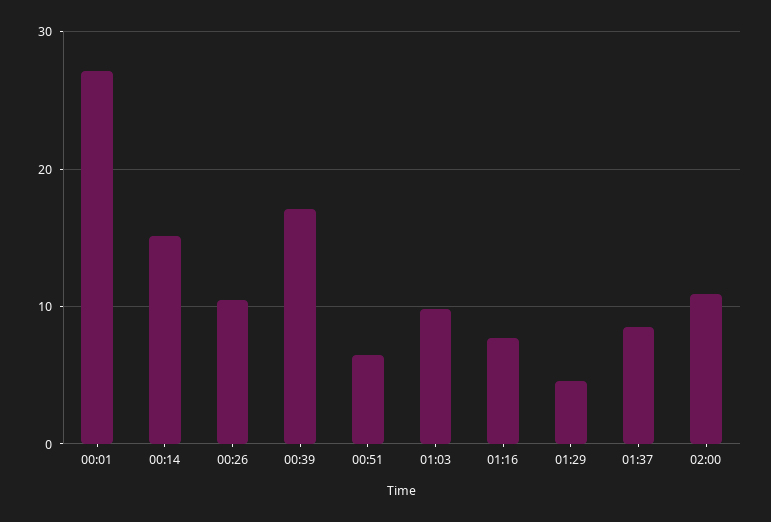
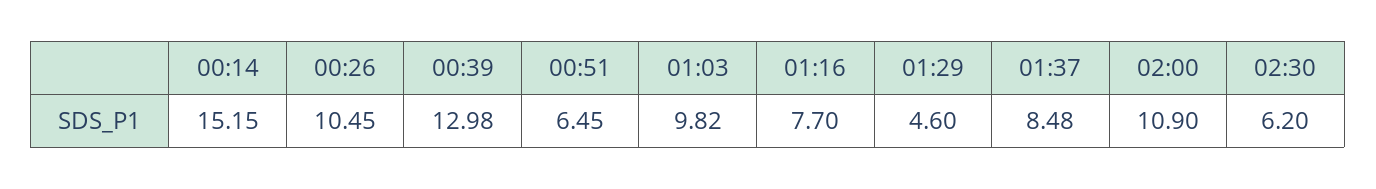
00:01: 27 -> none
00:39: 17 -> 12.98
02:30: none -> 6.2

